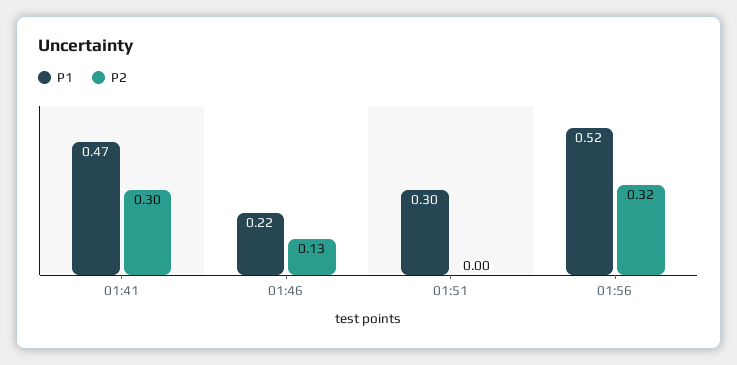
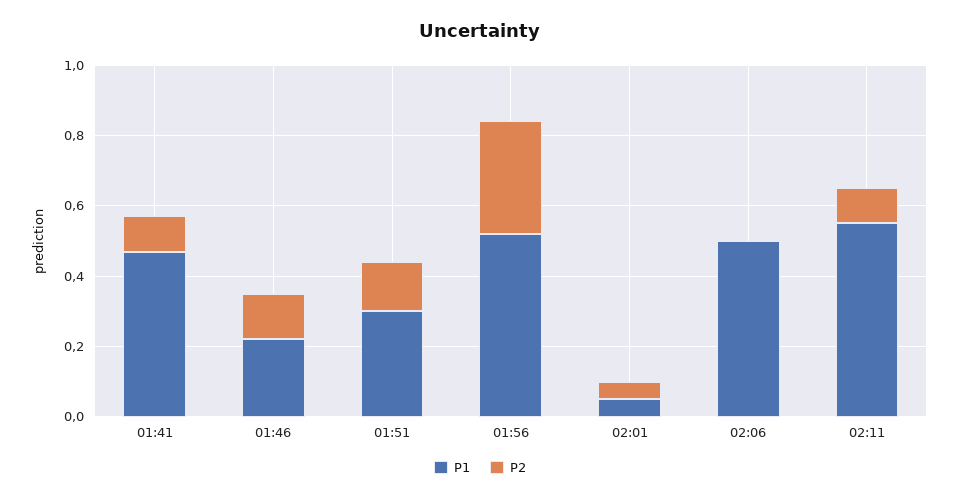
P2, 01:41: 0.3 -> 0.1
P2, 01:51: 0 -> 0.15
P1, 02:01: none -> 0.05
P2, 02:01: none -> 0.05
P1, 02:06: none -> 0.5
P2, 02:06: none -> 0
P1, 02:11: none -> 0.55
P2, 02:11: none -> 0.1

